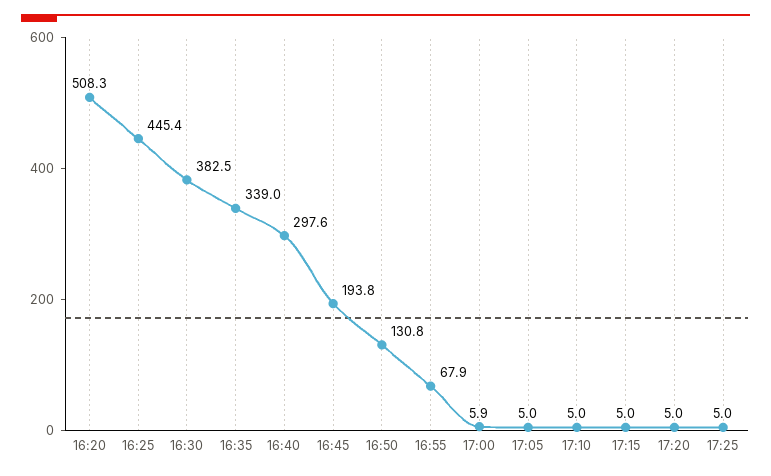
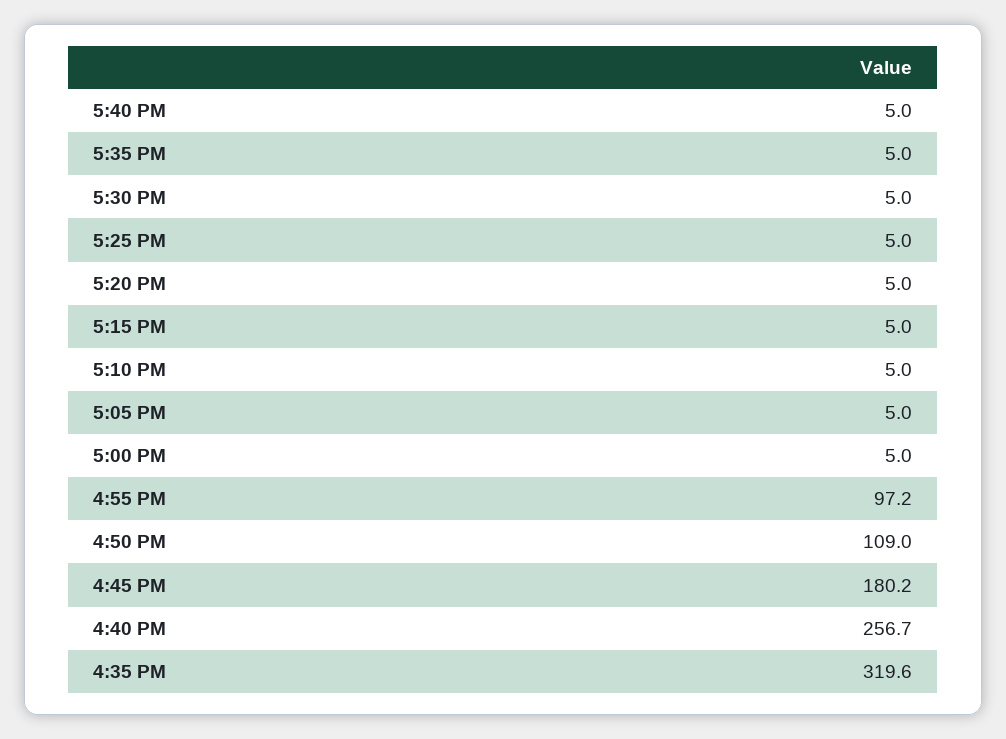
16:20: 508.3 -> none
16:25: 445.4 -> none
16:30: 382.5 -> none
16:35: 339 -> 319.6
16:40: 297.6 -> 256.7
16:45: 193.8 -> 180.2
16:50: 130.8 -> 109
16:55: 67.9 -> 97.2
17:00: 5.9 -> 5
5:40 PM: none -> 5
5:35 PM: none -> 5
5:30 PM: none -> 5

